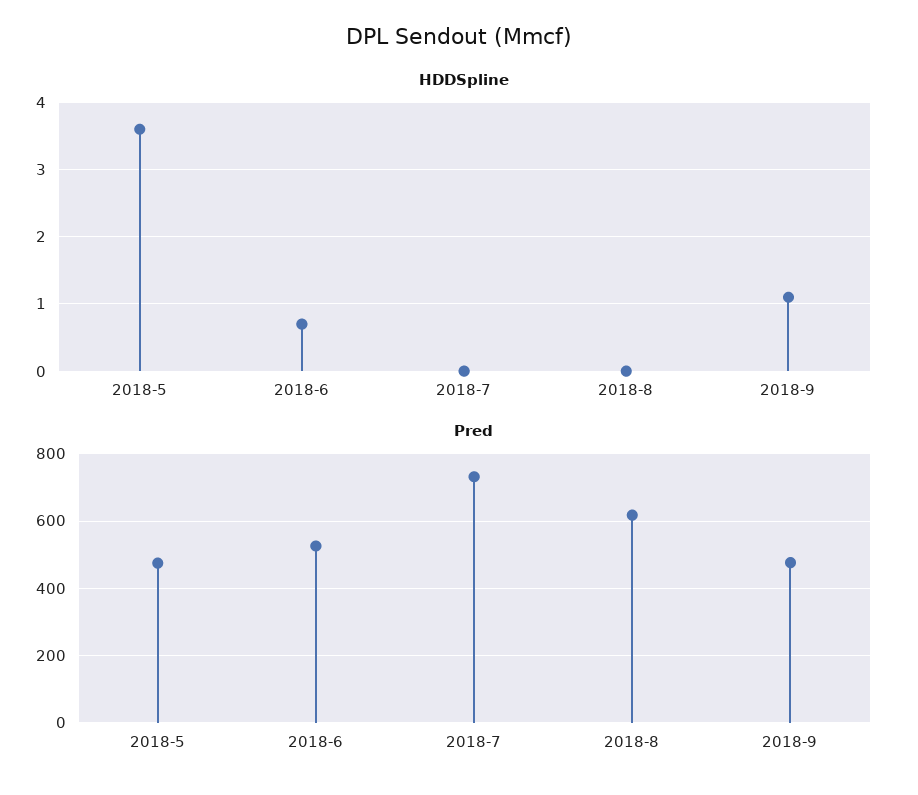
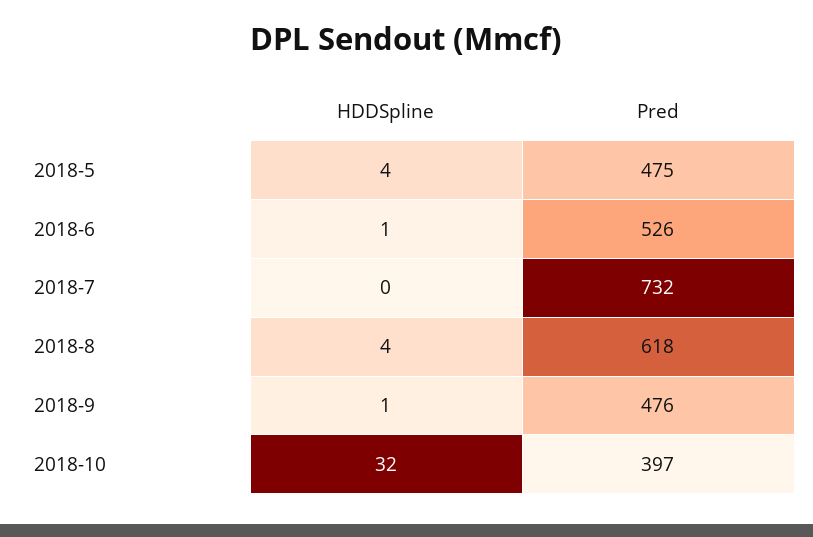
HDDSpline, 2018-8: 0 -> 4
HDDSpline, 2018-10: none -> 32
Pred, 2018-10: none -> 397

